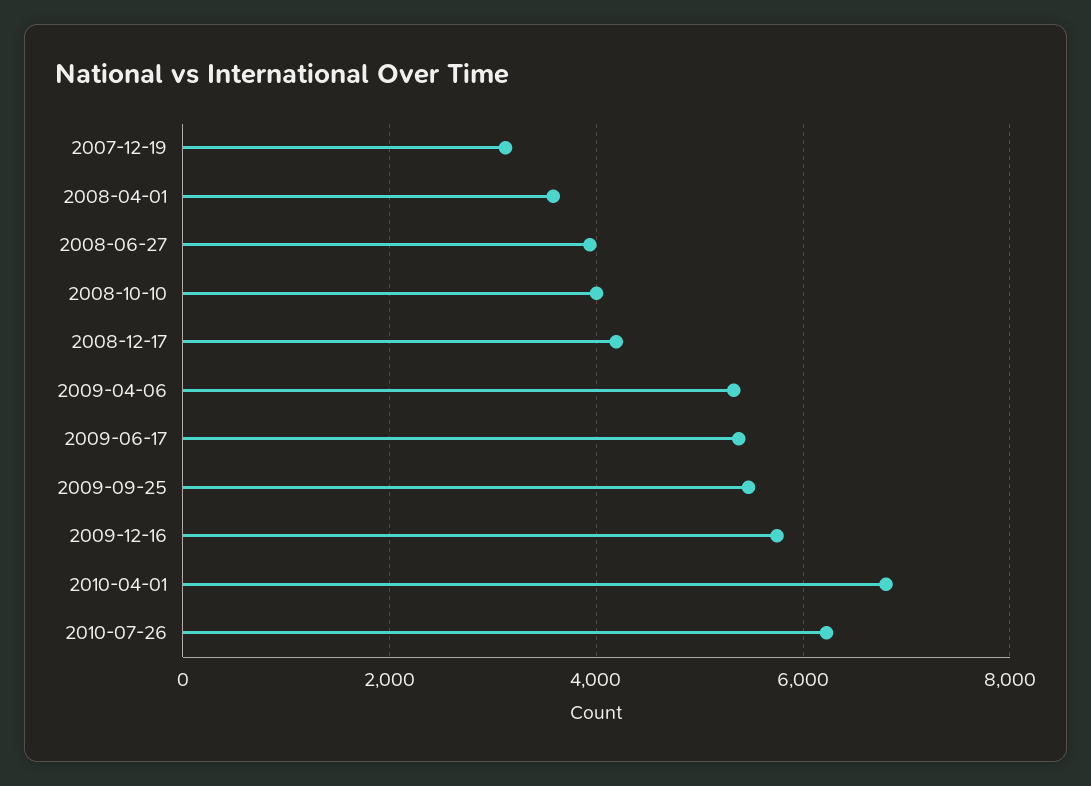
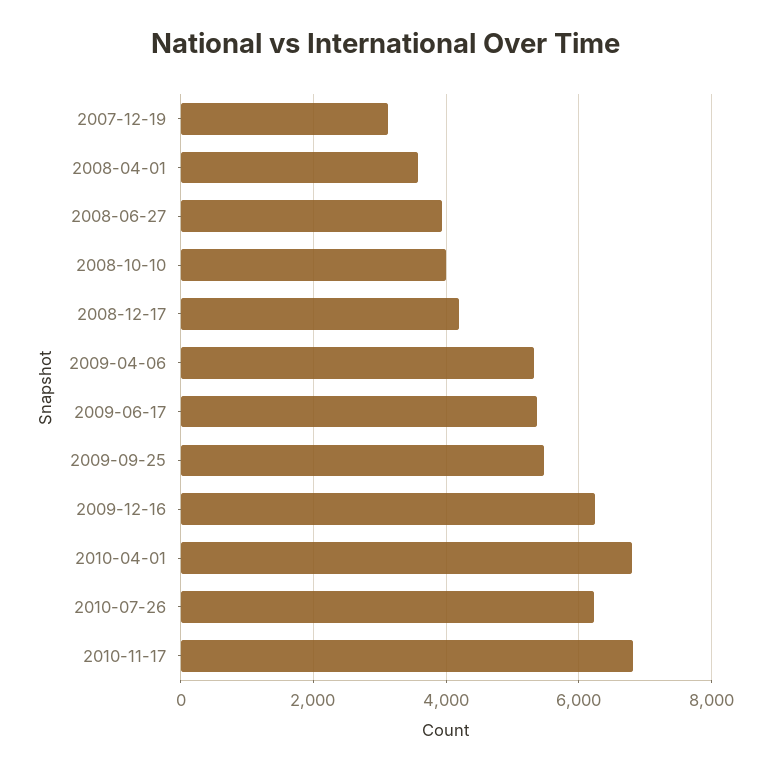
2009-12-16: 5800 -> 6200
2010-11-17: none -> 6800

